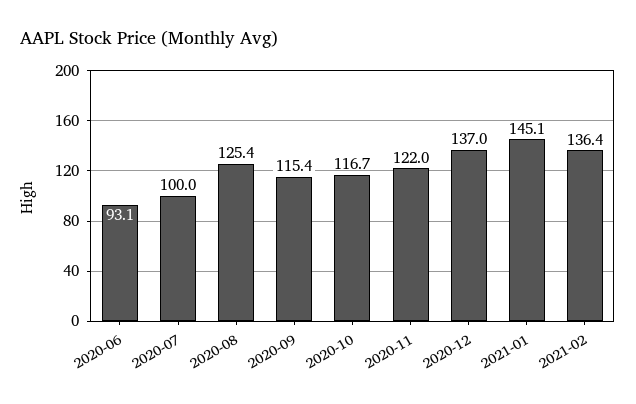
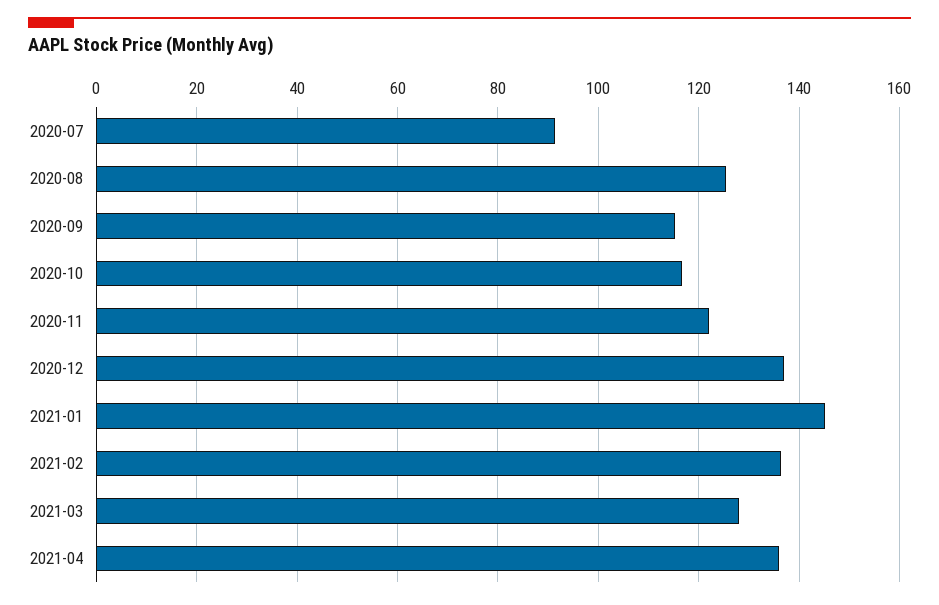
2020-06: 93.1 -> none
2020-07: 100 -> 92
2021-03: none -> 128
2021-04: none -> 136

